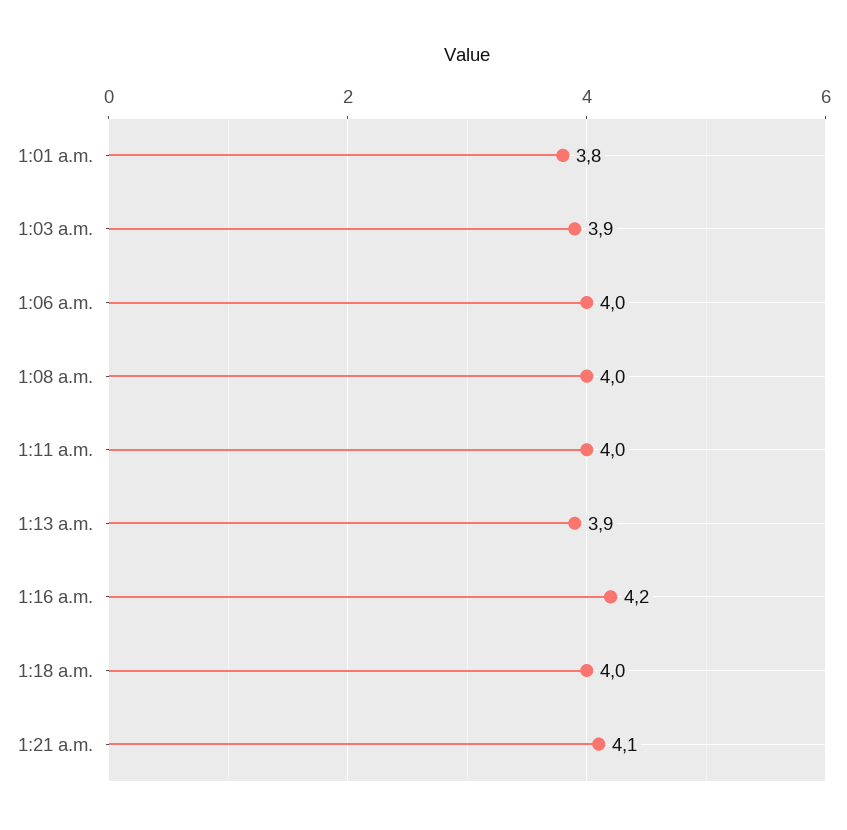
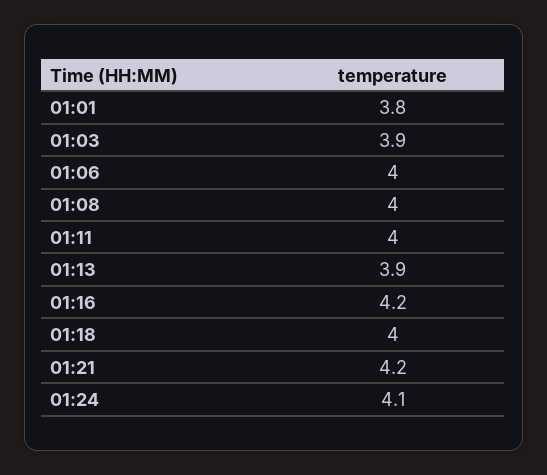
1:21 a.m.: 4.1 -> 4.2
01:24: none -> 4.1

